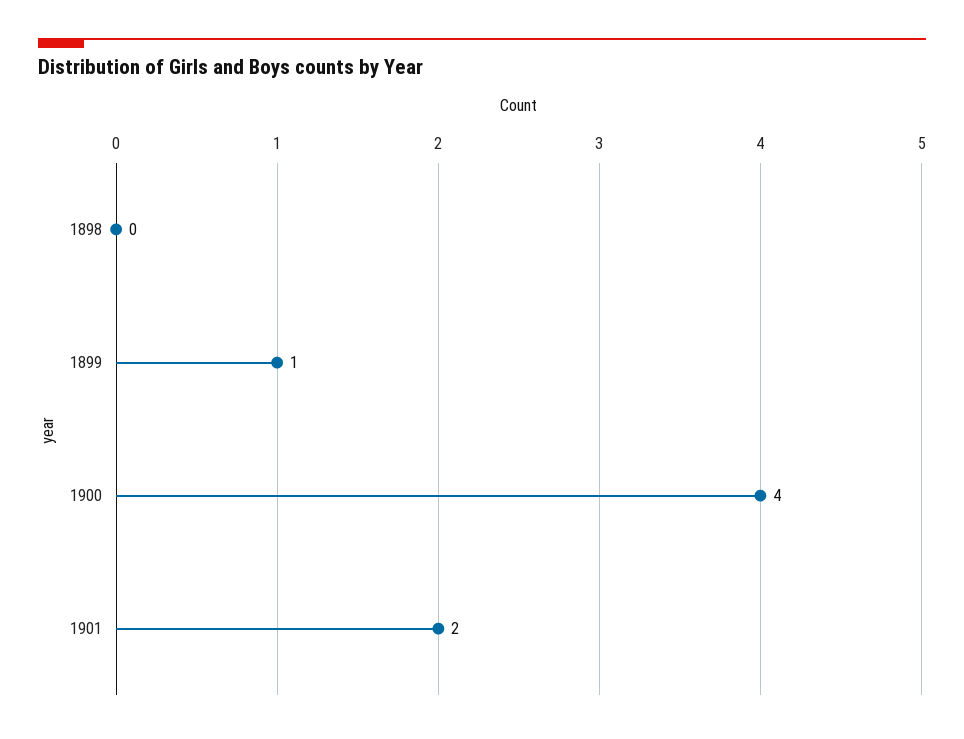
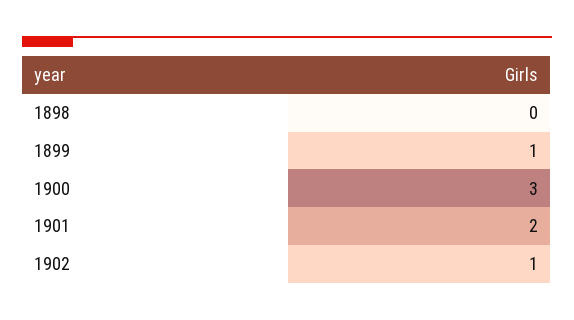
1900: 4 -> 3
1902: none -> 1

